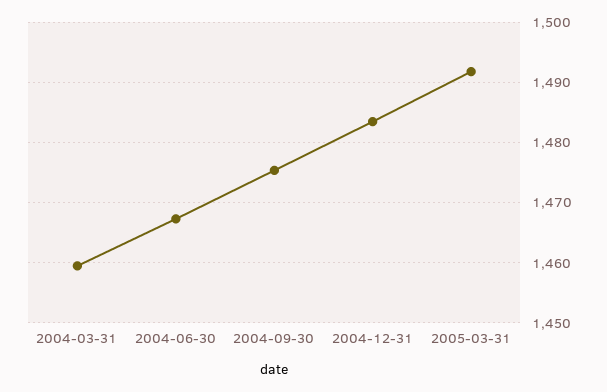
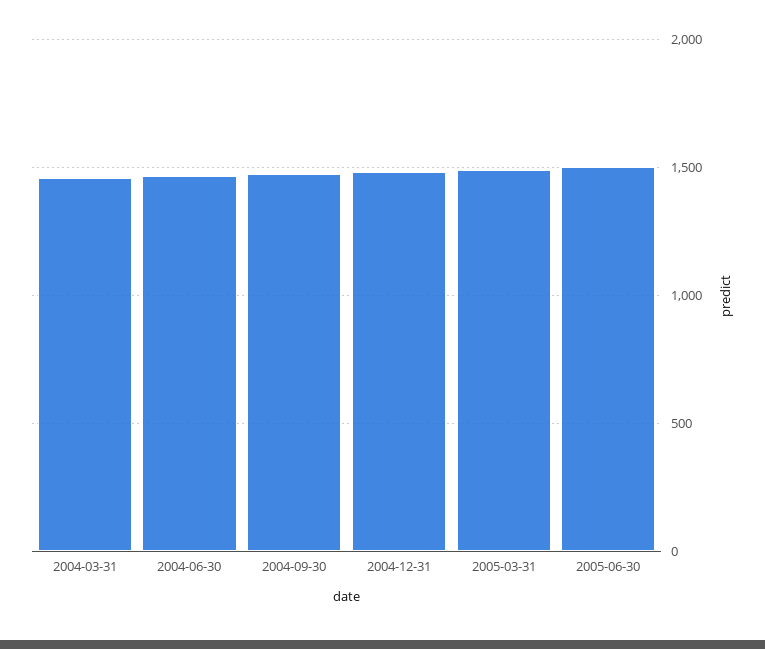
2005-06-30: none -> 1500

